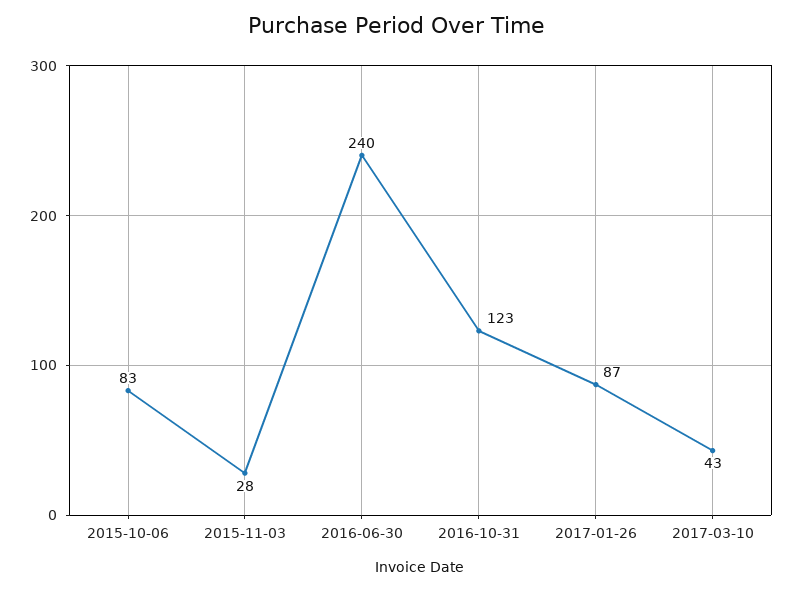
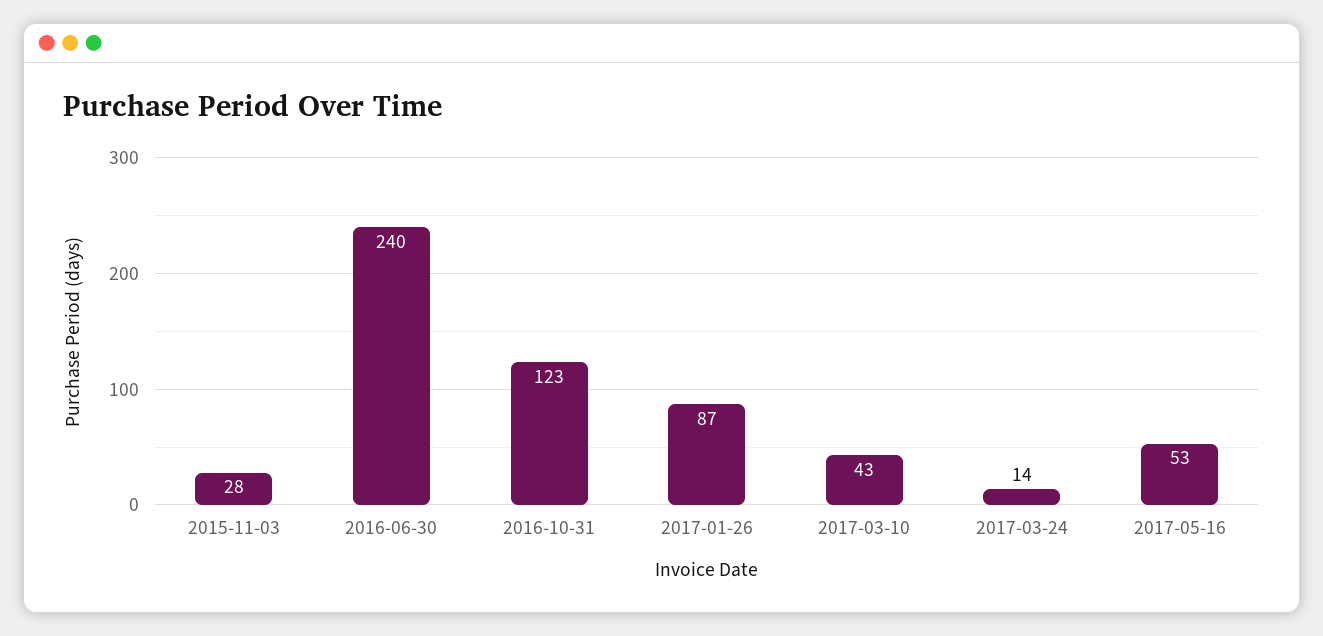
2015-10-06: 83 -> none
2017-03-24: none -> 14
2017-05-16: none -> 53

